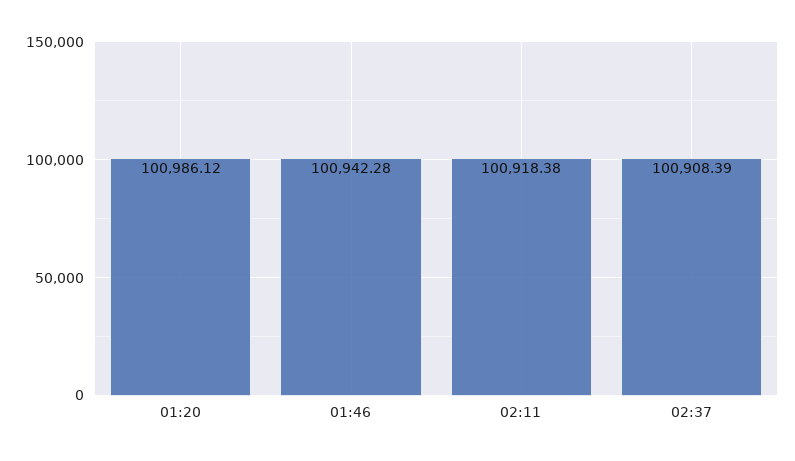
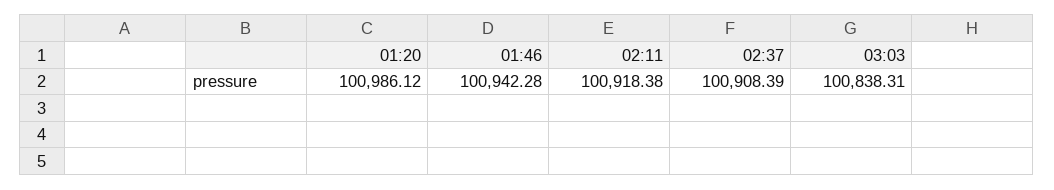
03:03: none -> 100838.31

